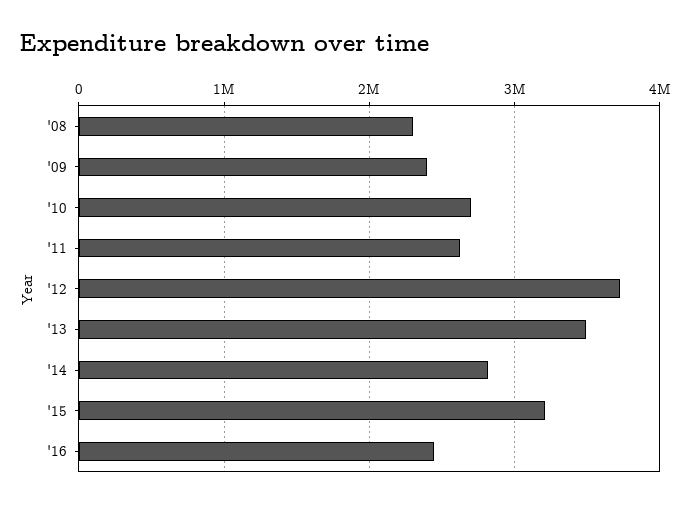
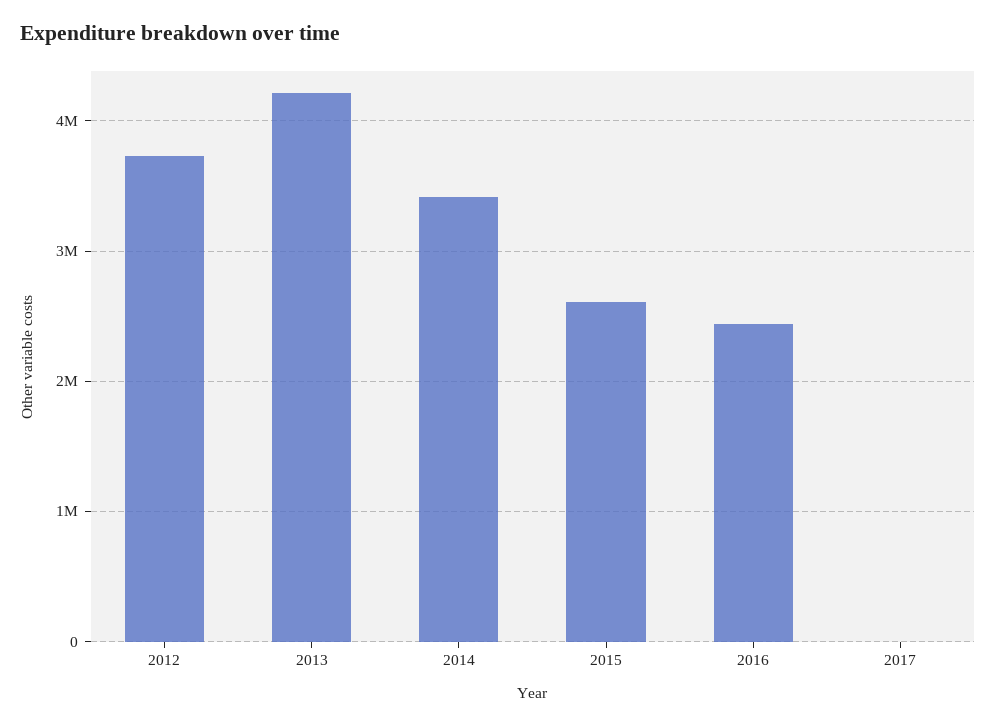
'08: 2300000 -> none
'09: 2400000 -> none
'10: 2700000 -> none
'11: 2600000 -> none
'13: 3500000 -> 4200000
'14: 2800000 -> 3400000
'15: 3200000 -> 2600000
2017: none -> 0

